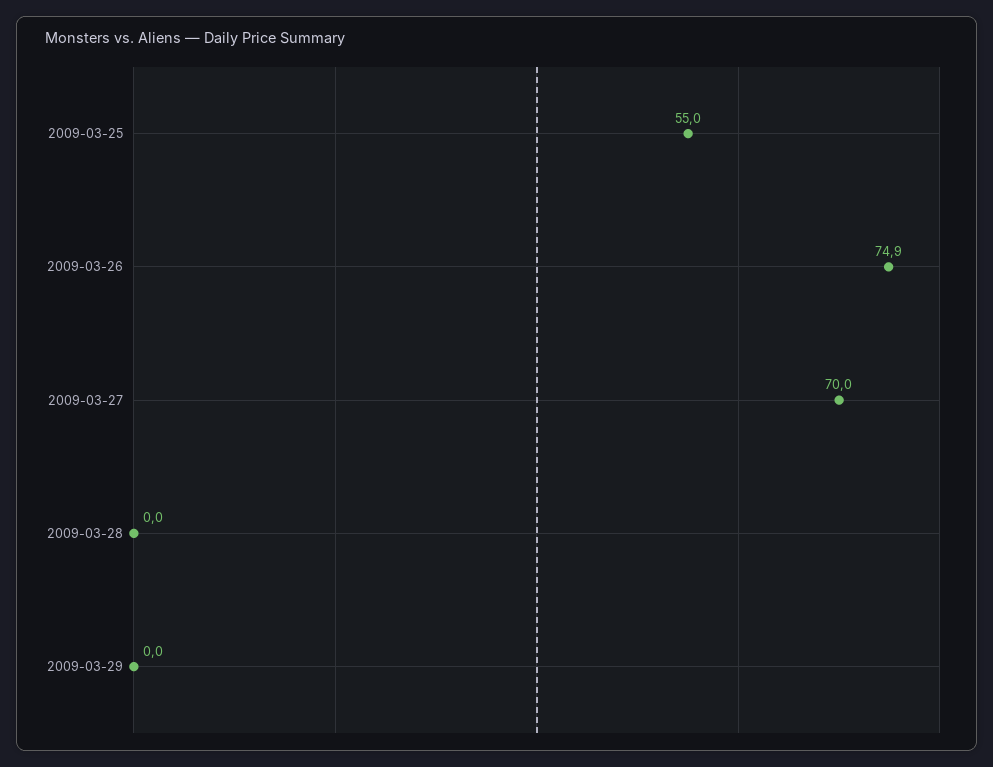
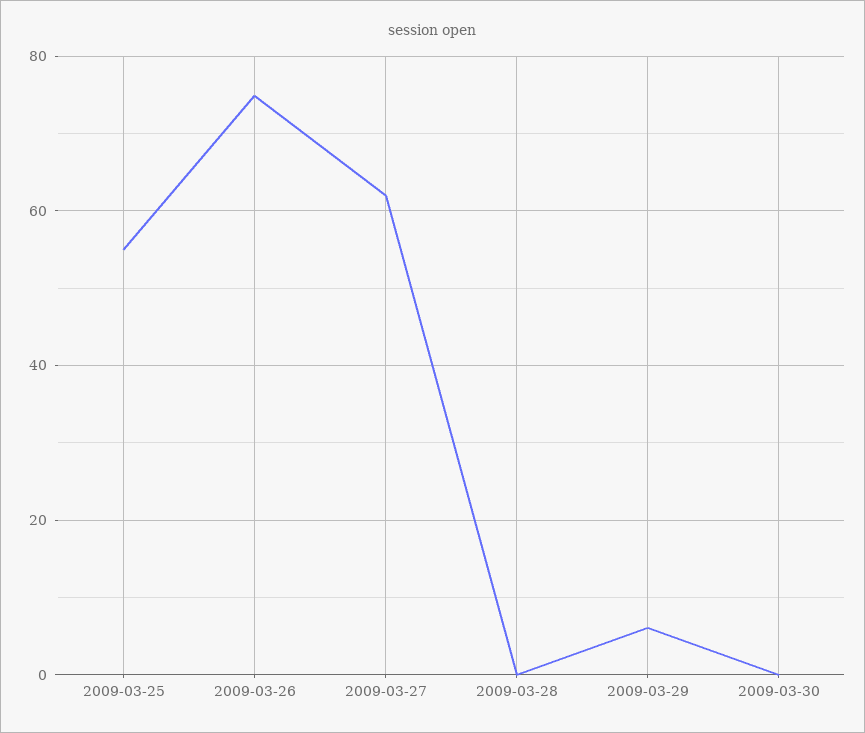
2009-03-27: 70 -> 62
2009-03-29: 0 -> 6
2009-03-30: none -> 0

